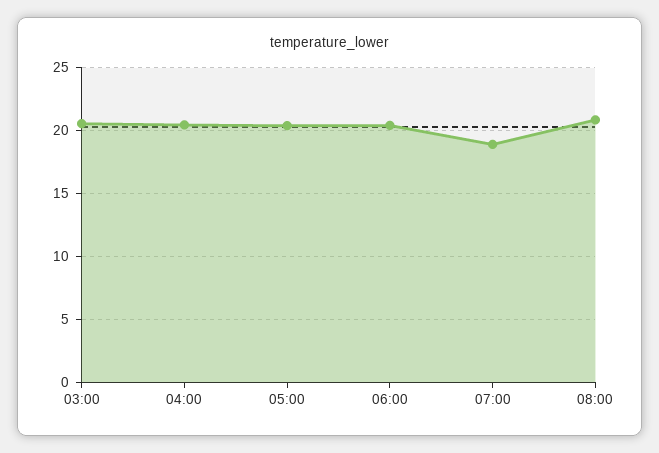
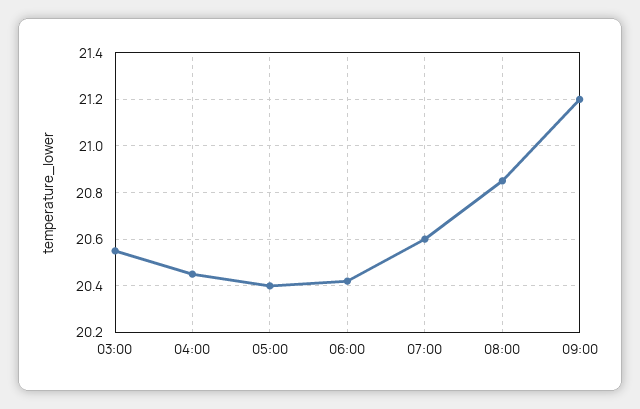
07:00: 19 -> 20.6
09:00: none -> 21.2

